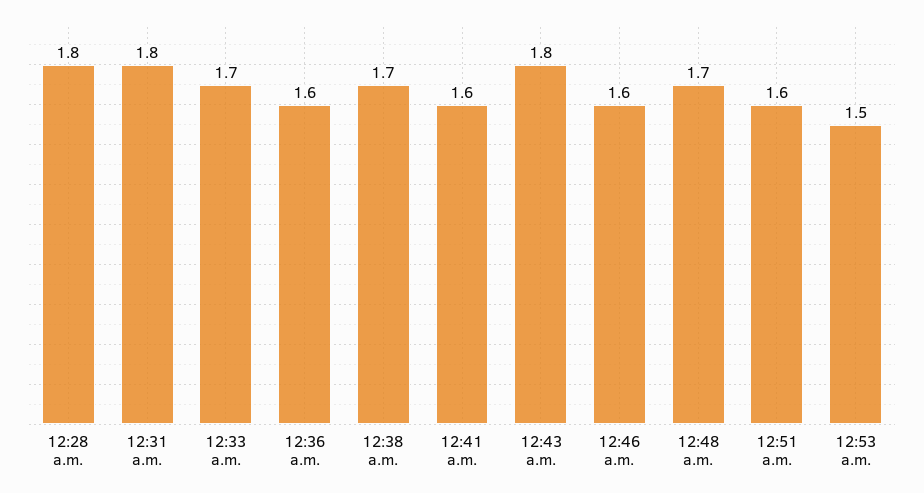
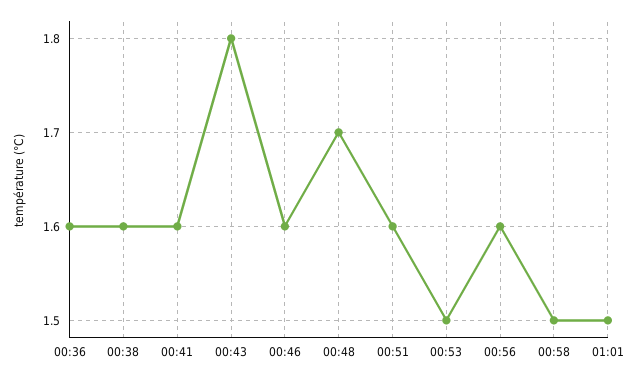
12:28 a.m.: 1.8 -> none
12:31 a.m.: 1.8 -> none
12:33 a.m.: 1.7 -> none
12:38 a.m.: 1.7 -> 1.6
00:56: none -> 1.6
00:58: none -> 1.5
01:01: none -> 1.5

